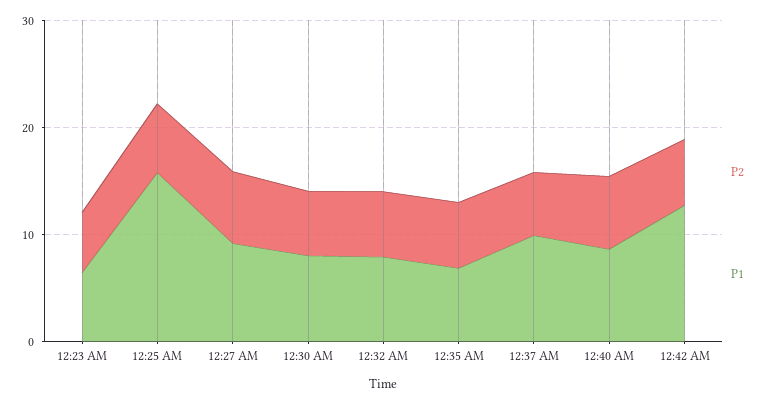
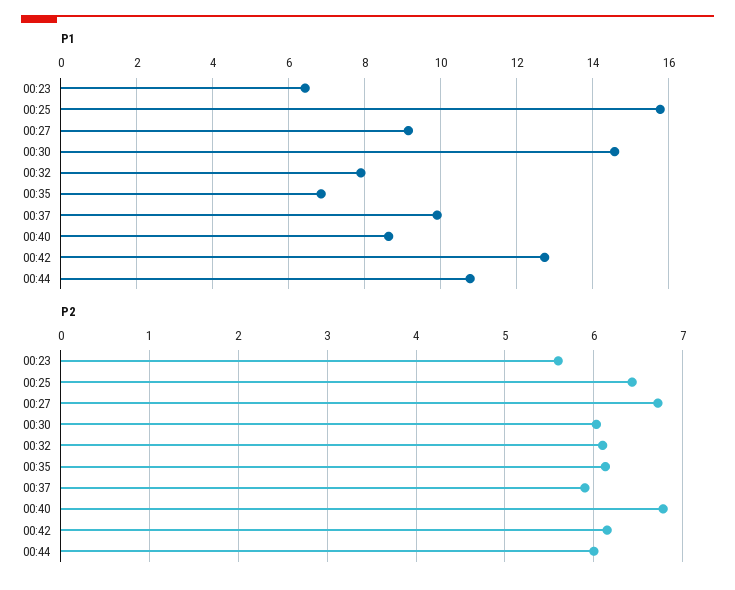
P1, 12:30 AM: 8 -> 14.6
P1, 00:44: none -> 10.8
P2, 00:44: none -> 6

